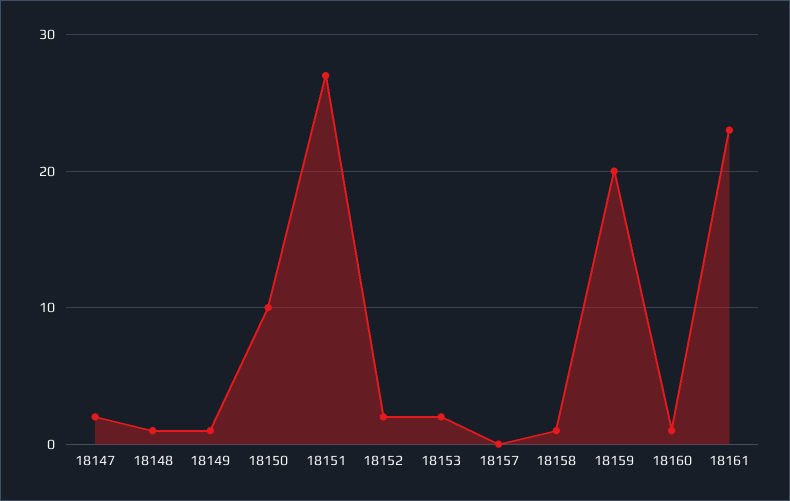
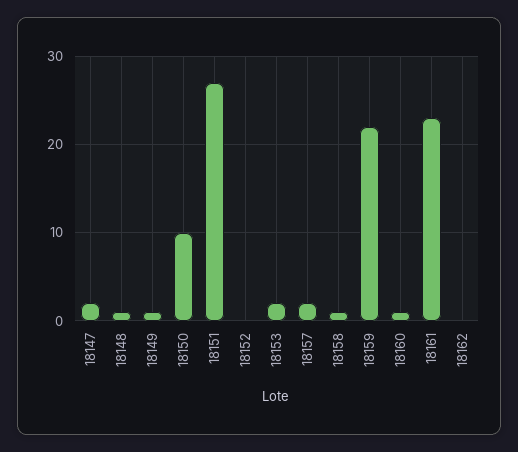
18152: 2 -> 0
18157: 0 -> 2
18159: 20 -> 22
18162: none -> 0

